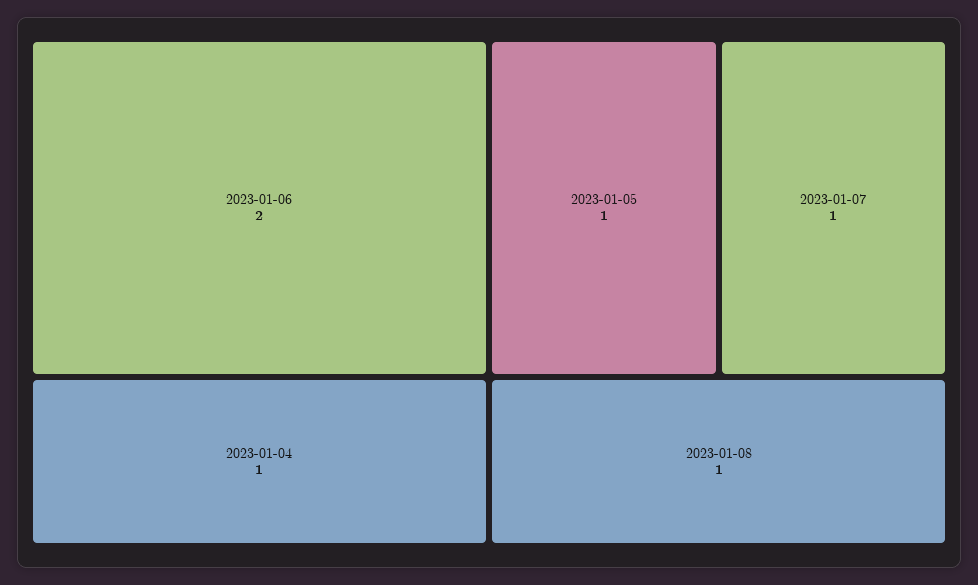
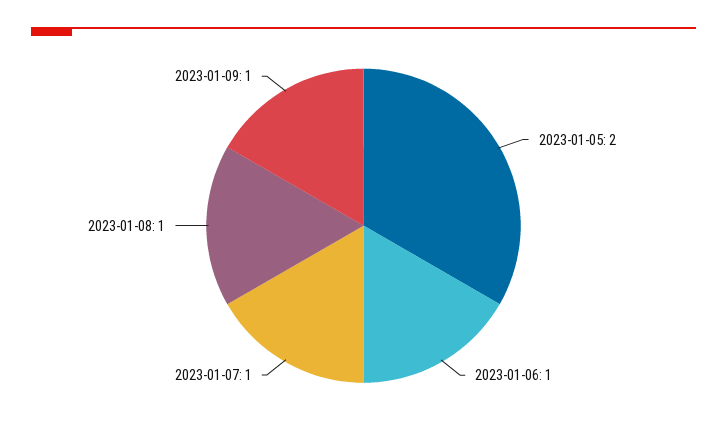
2023-01-06: 2 -> 1
2023-01-04: 1 -> none
2023-01-05: 1 -> 2
2023-01-09: none -> 1

